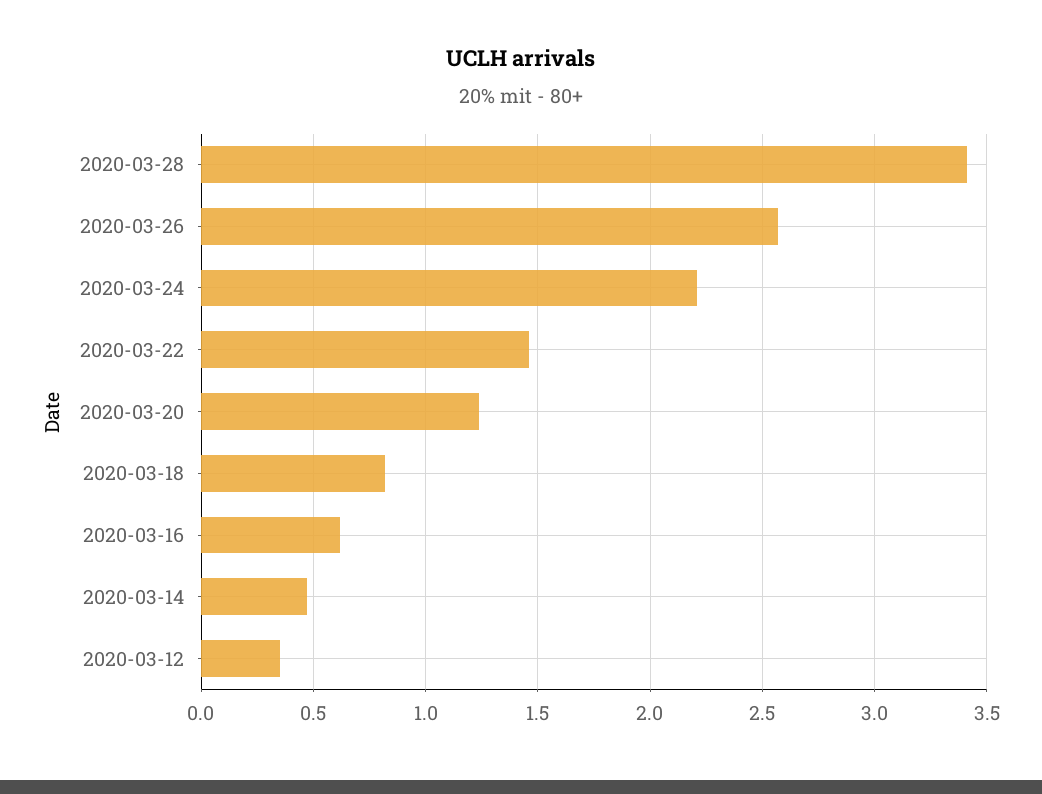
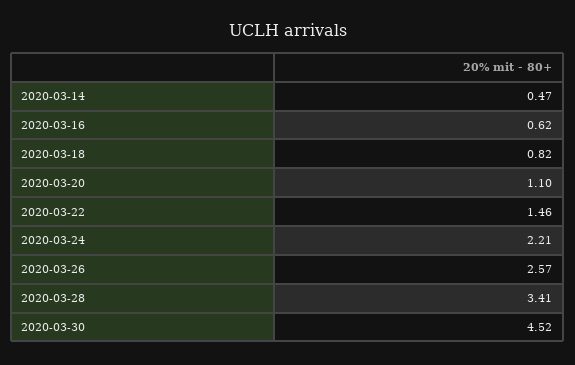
2020-03-20: 1.25 -> 1.1
2020-03-12: 0.35 -> none
2020-03-30: none -> 4.52

